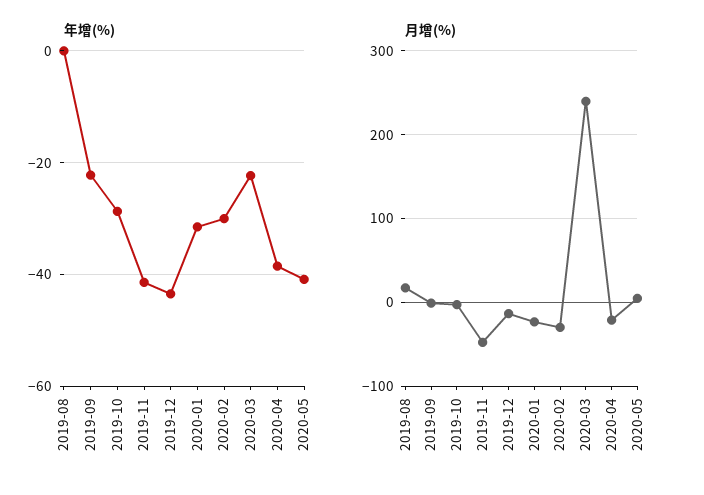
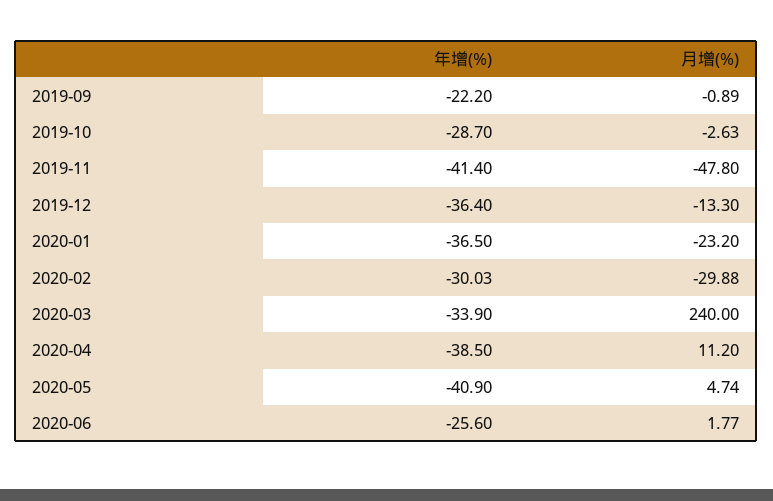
年增(%), 2019-08: 0 -> none
年增(%), 2019-12: -44 -> -36.4
年增(%), 2020-01: -32 -> -36.5
年增(%), 2020-03: -22 -> -33.9
月增(%), 2019-08: 20 -> none
月增(%), 2020-04: -20 -> 11.2
年增(%), 2020-06: none -> -25.6
月增(%), 2020-06: none -> 1.77

